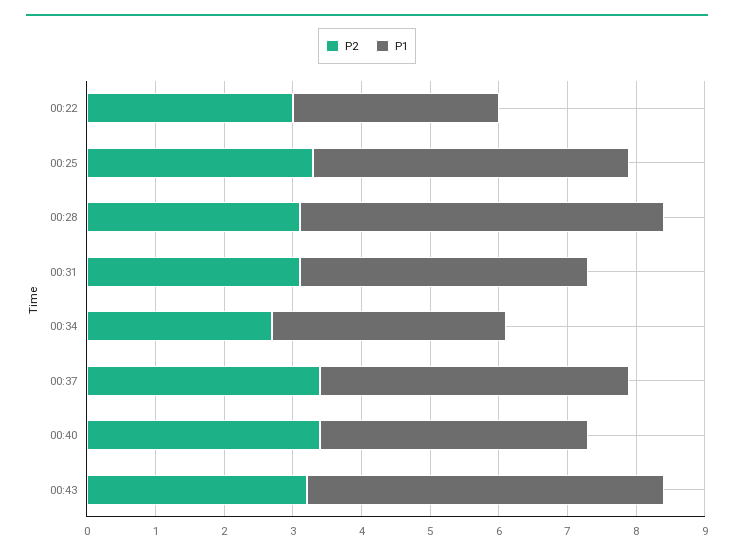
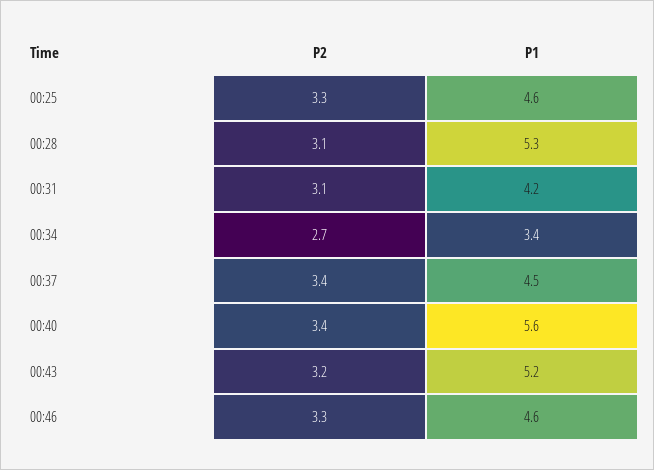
P2, 00:22: 3 -> none
P1, 00:22: 3 -> none
P1, 00:40: 4 -> 5.6
P2, 00:46: none -> 3.3
P1, 00:46: none -> 4.6

